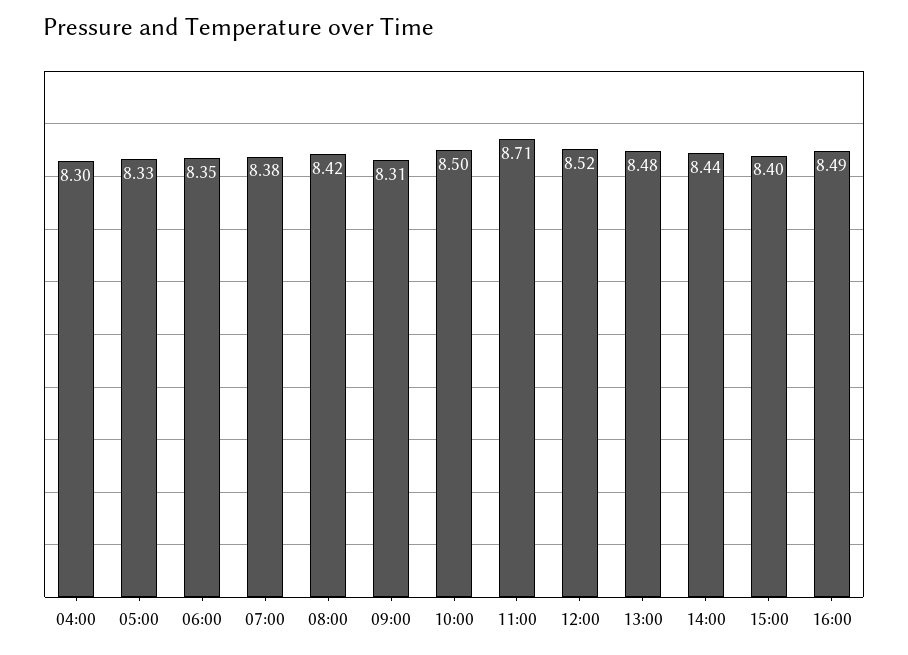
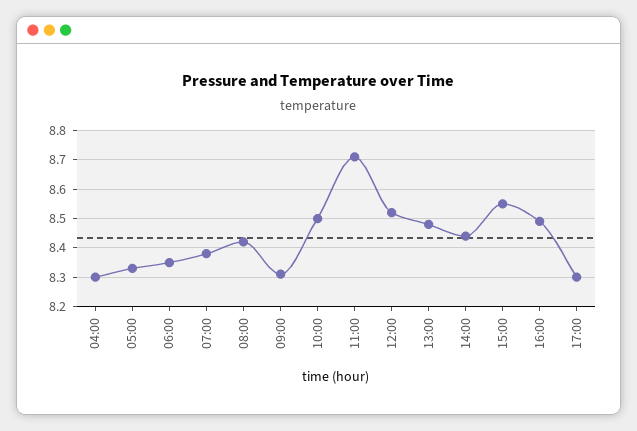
15:00: 8.4 -> 8.55
17:00: none -> 8.3

